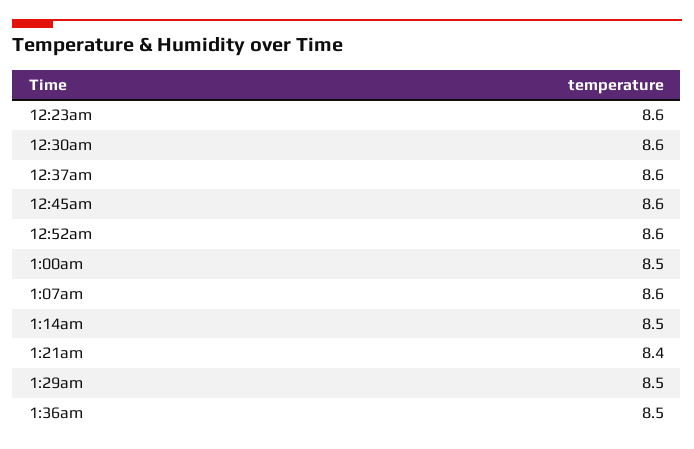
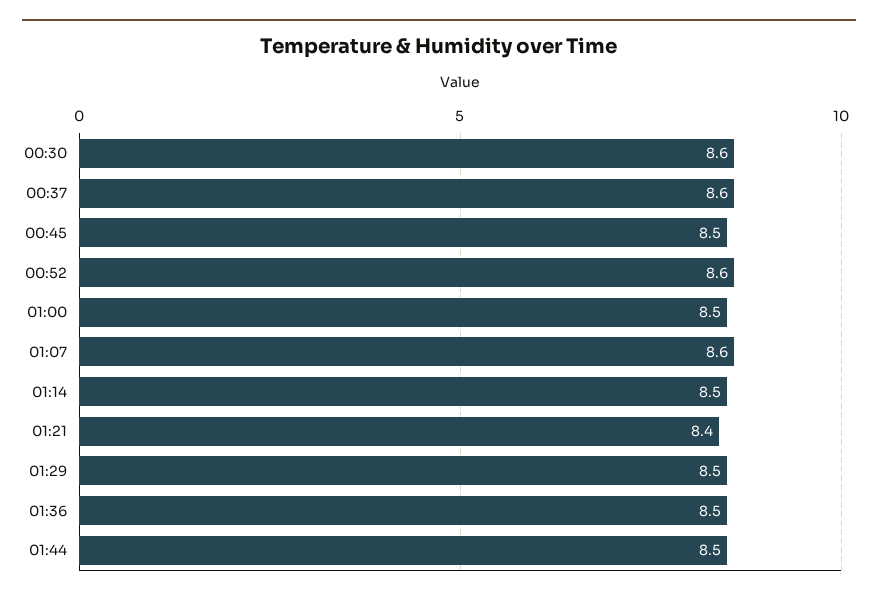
12:23am: 8.6 -> none
12:45am: 8.6 -> 8.5
01:44: none -> 8.5

